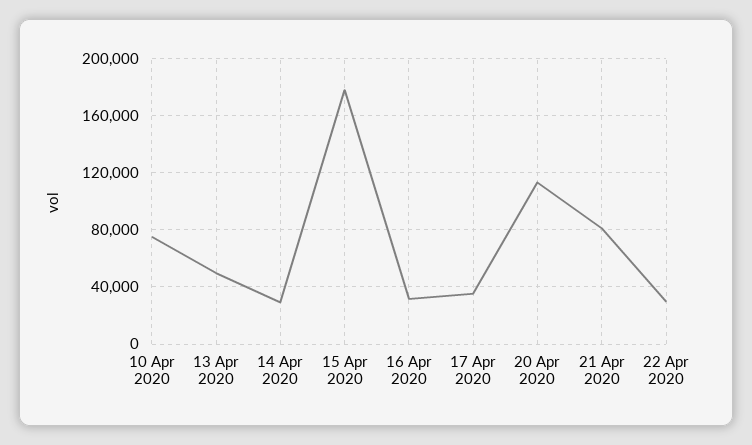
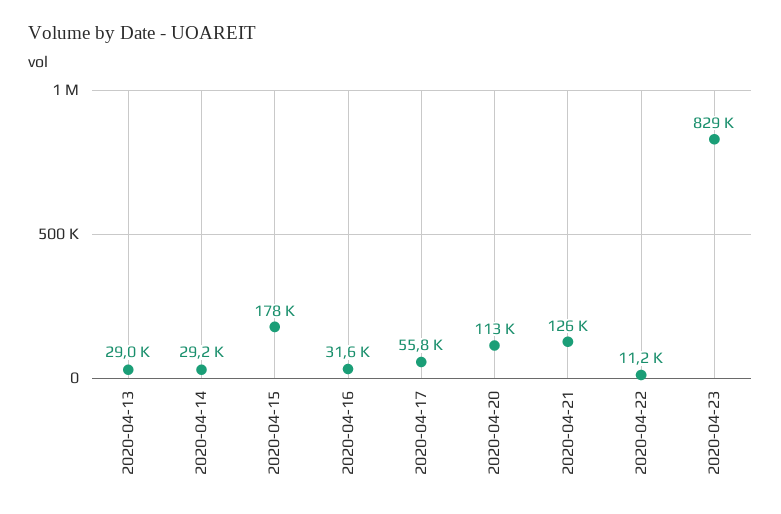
10 Apr 2020: 75000 -> none
13 Apr 2020: 50000 -> 29000
17 Apr 2020: 35000 -> 55800
21 Apr 2020: 80000 -> 126000
22 Apr 2020: 30000 -> 11200
2020-04-23: none -> 829000

